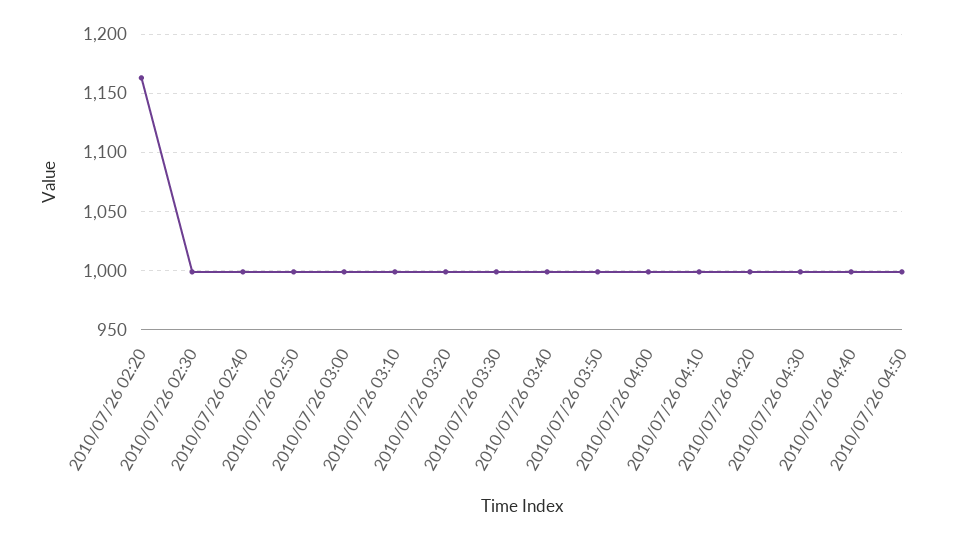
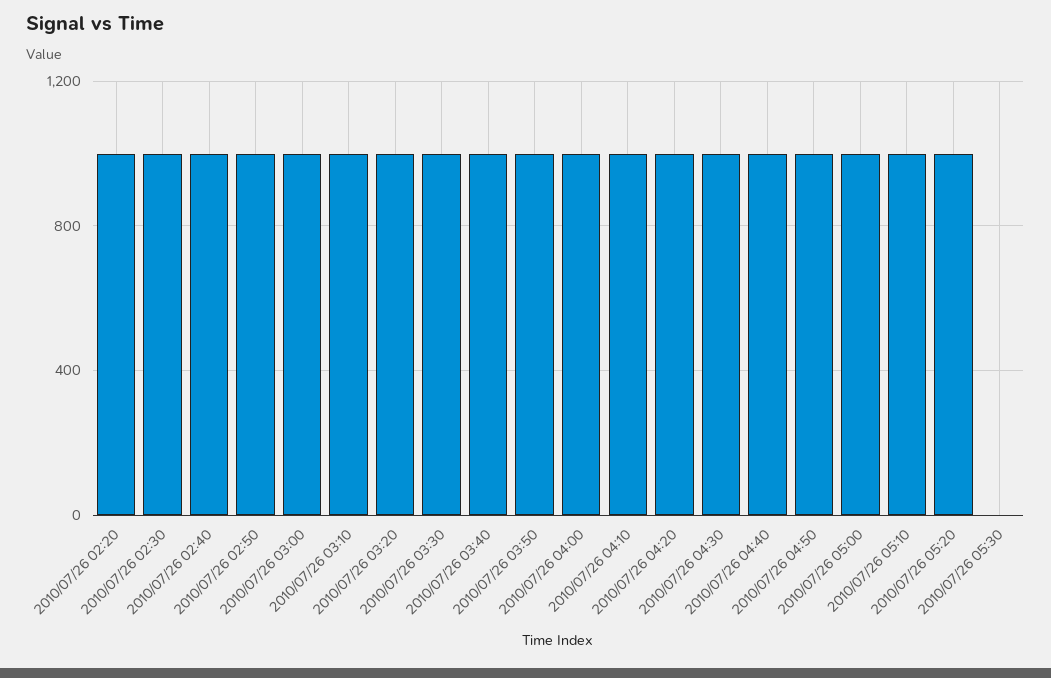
2010/07/26 02:20: 1160 -> 1000
2010/07/26 05:00: none -> 1000
2010/07/26 05:10: none -> 1000
2010/07/26 05:20: none -> 1000
2010/07/26 05:30: none -> 0

